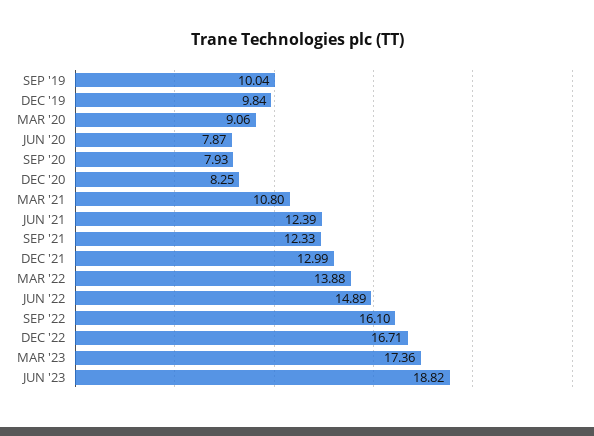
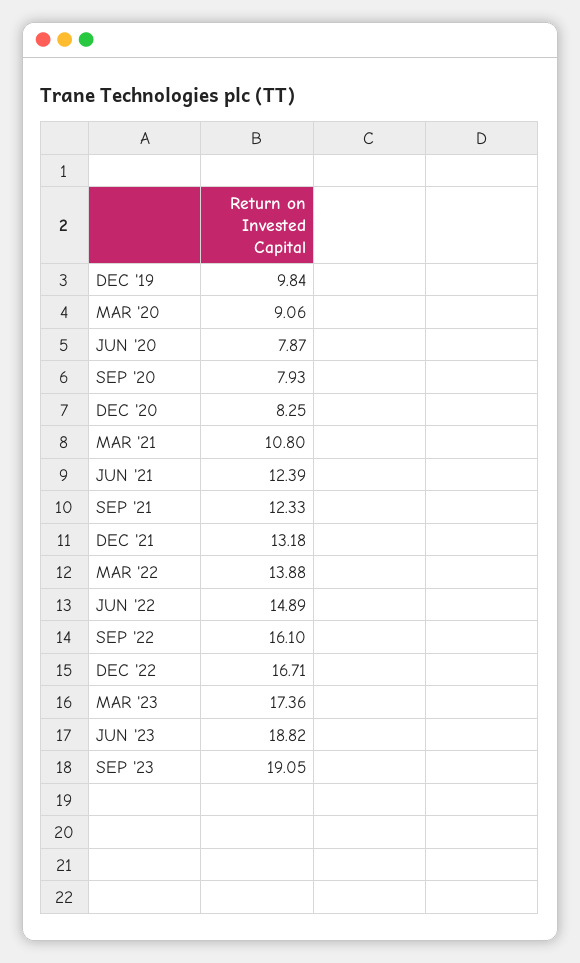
SEP '19: 10.04 -> none
DEC '21: 12.99 -> 13.18
SEP '23: none -> 19.05

